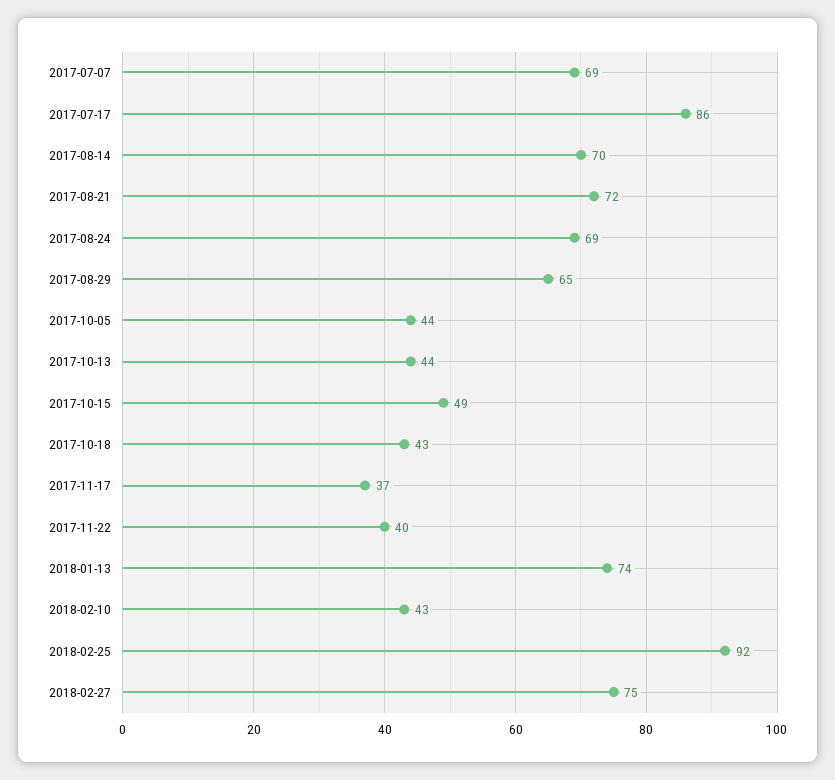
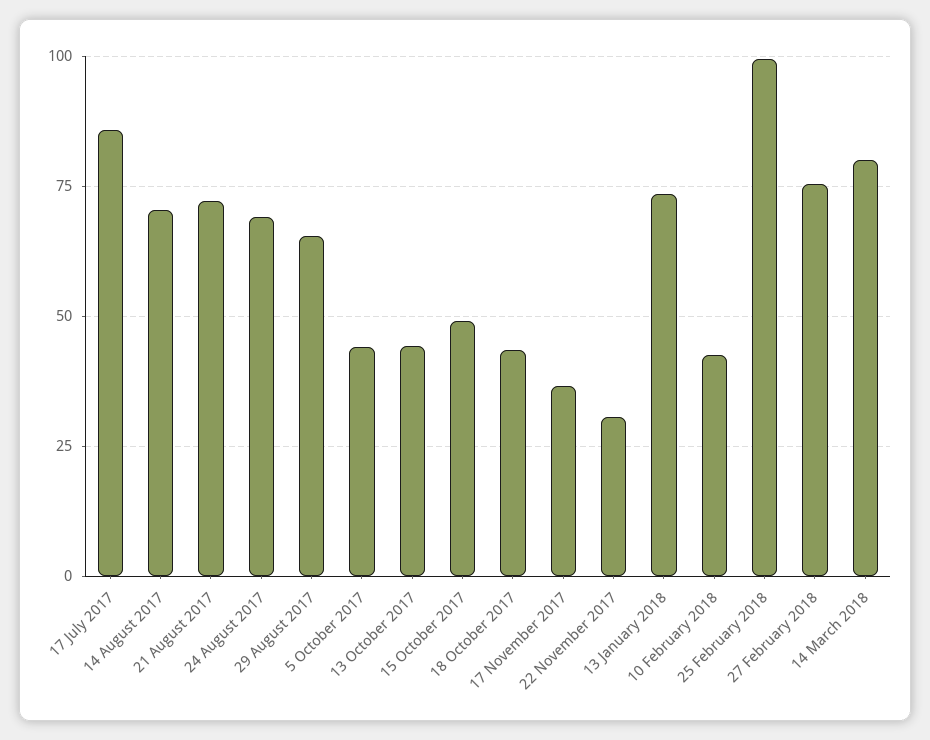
2017-07-07: 69 -> none
2017-11-22: 40 -> 30
2018-02-25: 92 -> 100
14 March 2018: none -> 80

